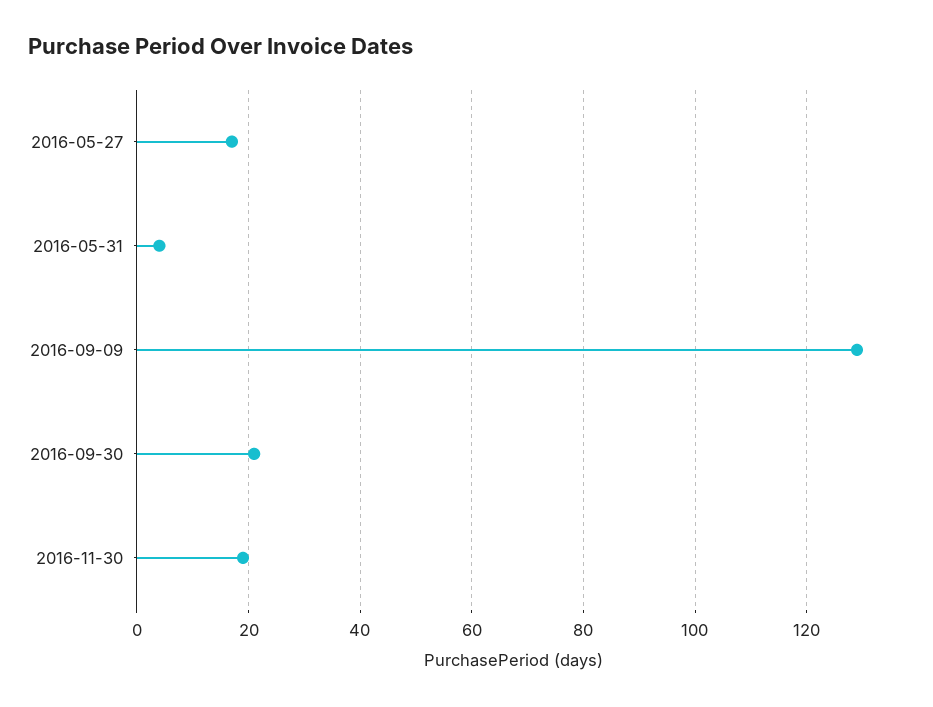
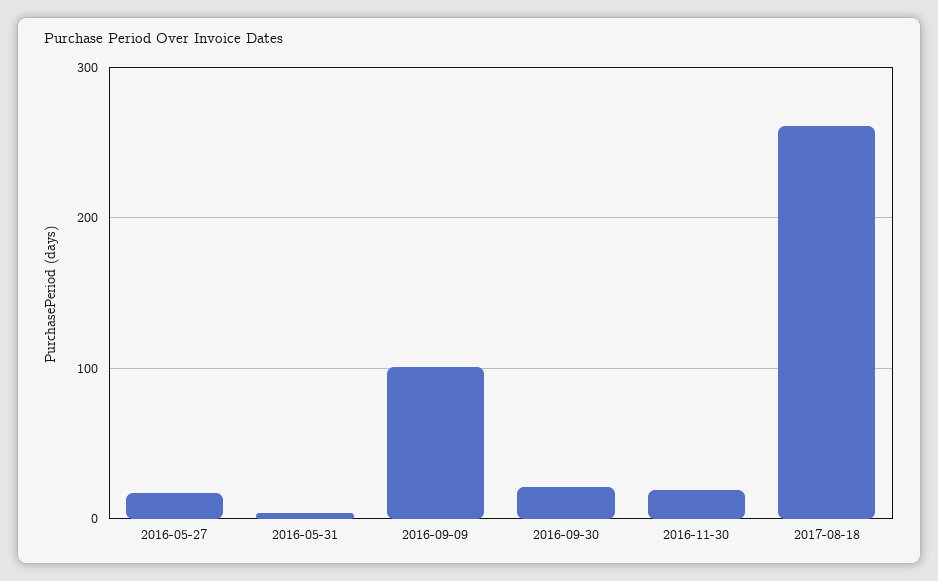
2016-09-09: 130 -> 100
2017-08-18: none -> 260

